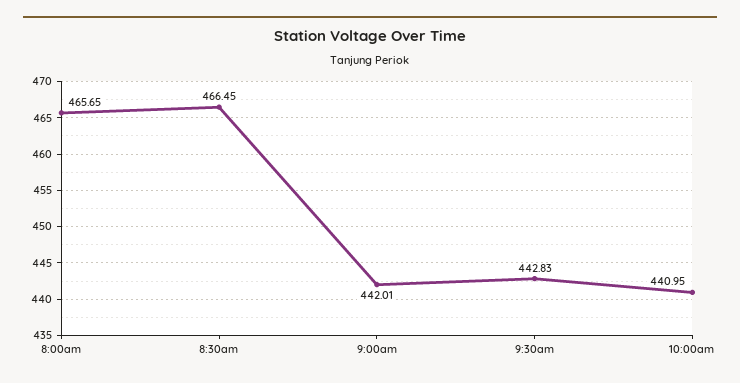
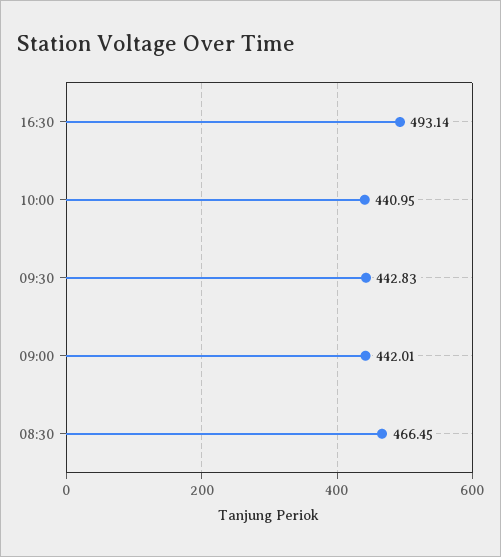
8:00am: 465.65 -> none
16:30: none -> 493.14

